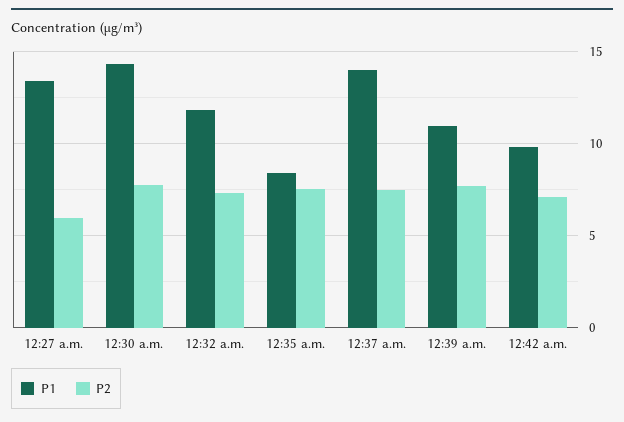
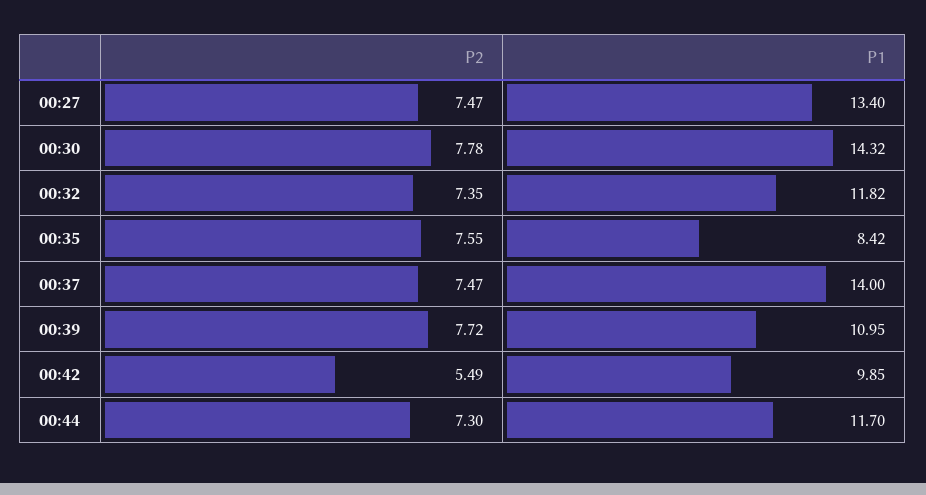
P2, 12:27 a.m.: 6 -> 7.47
P2, 12:42 a.m.: 7 -> 5.49
P2, 00:44: none -> 7.3
P1, 00:44: none -> 11.7

